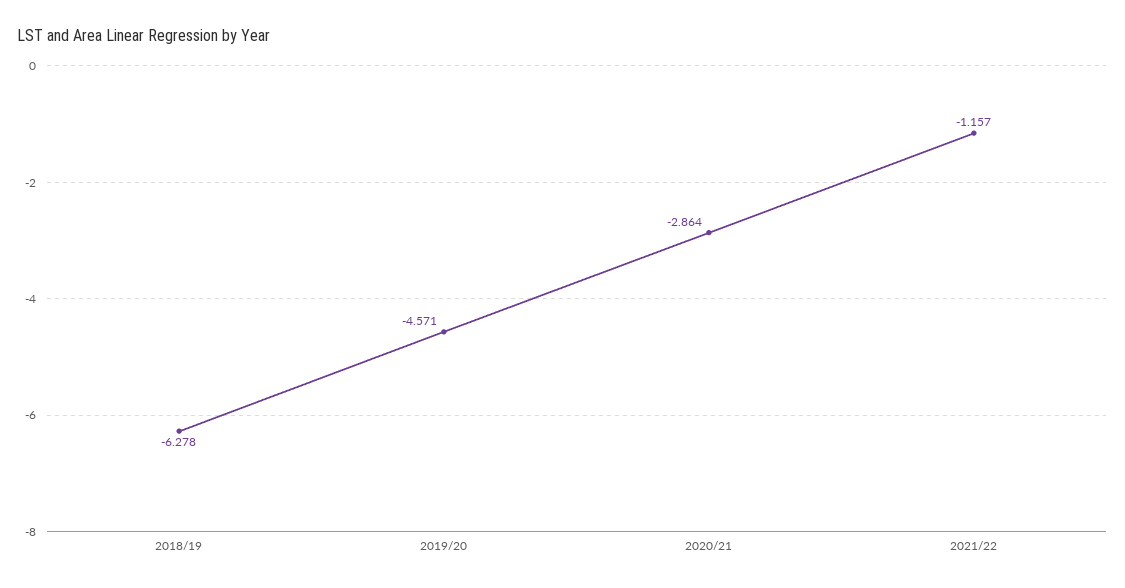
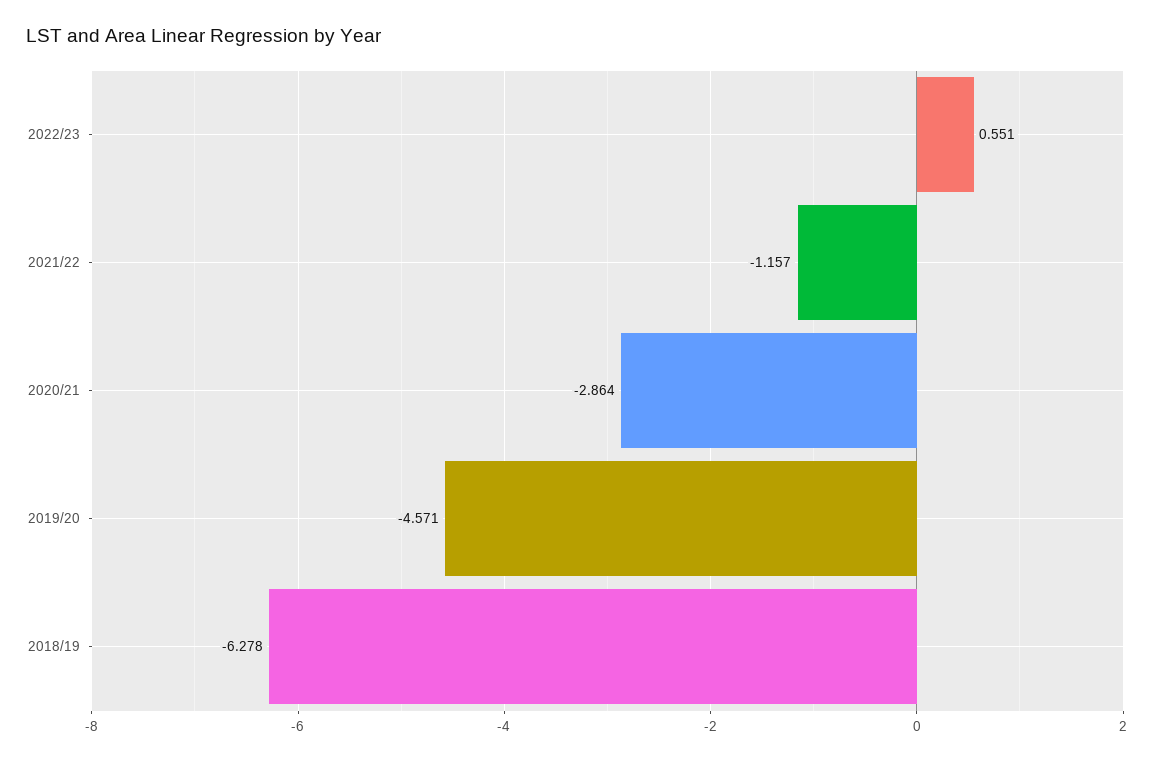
2022/23: none -> 0.551

